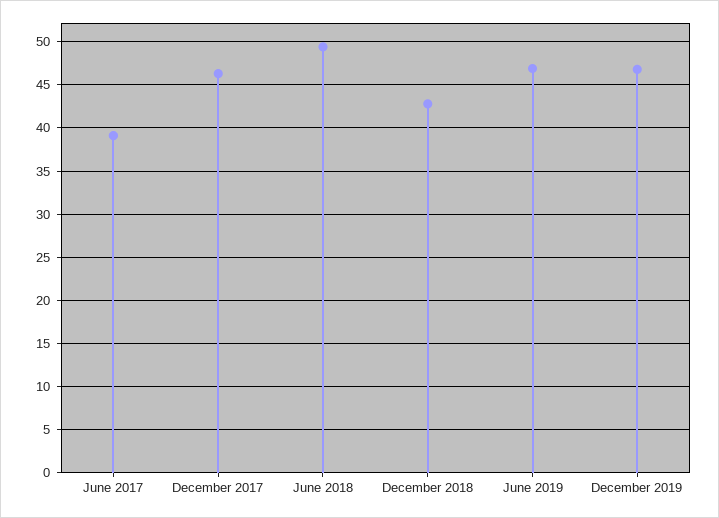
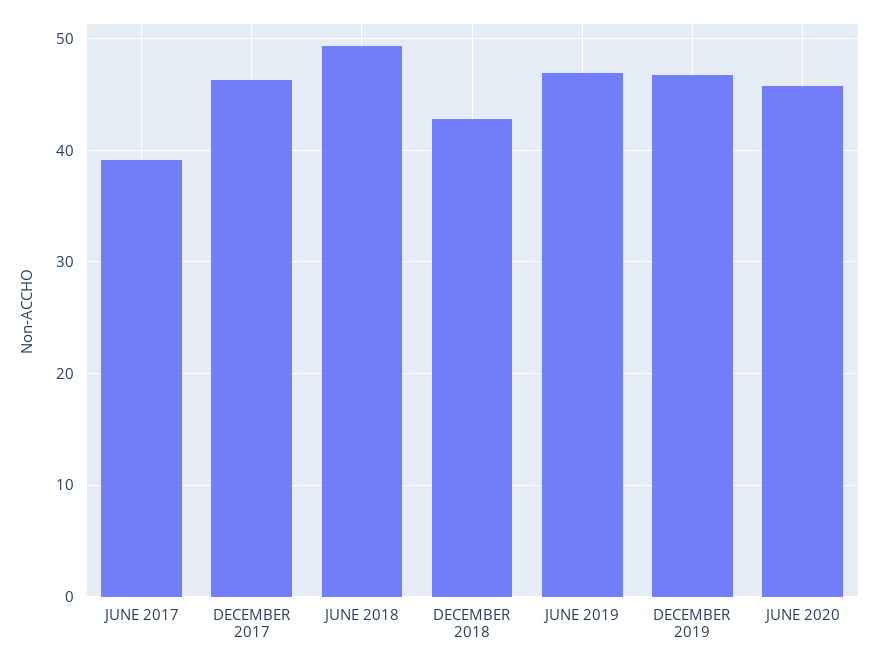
JUNE 2020: none -> 46

